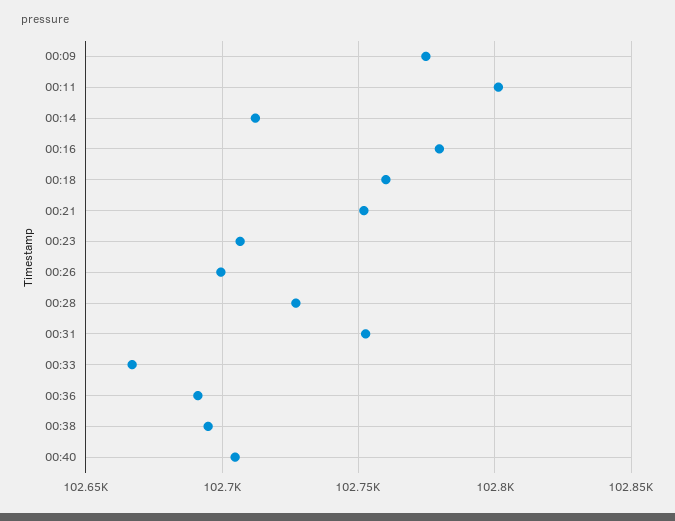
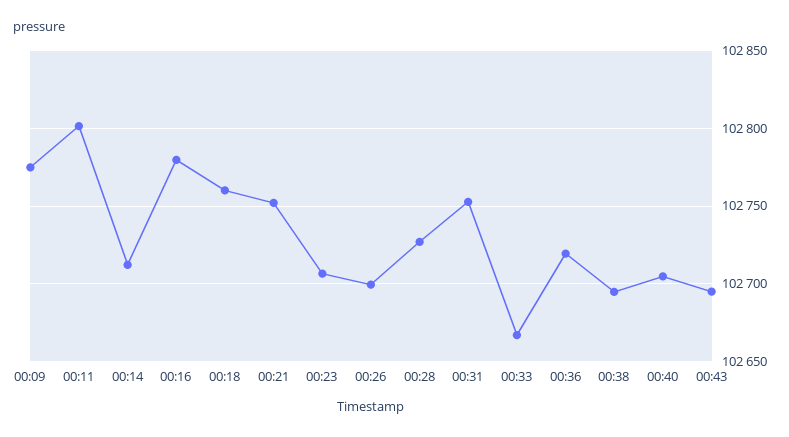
00:36: 102690 -> 102720
00:43: none -> 102695

